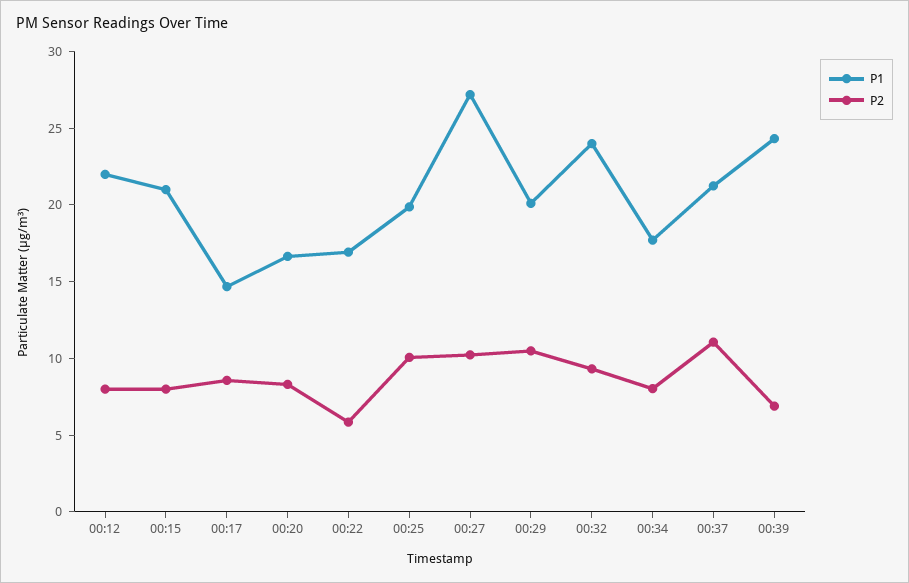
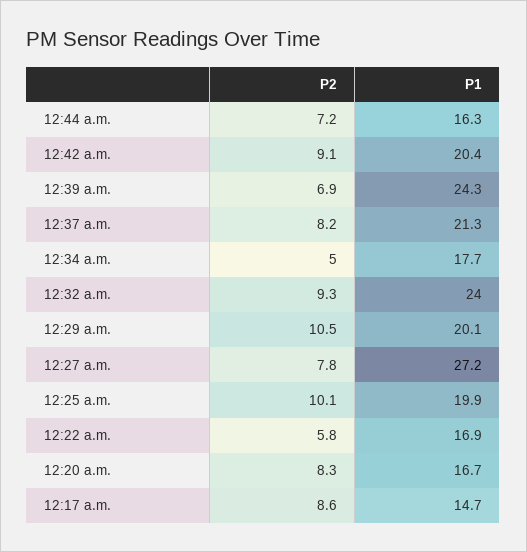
P1, 00:12: 22 -> none
P2, 00:12: 8 -> none
P1, 00:15: 21 -> none
P2, 00:15: 8 -> none
P2, 00:27: 10 -> 7.8
P2, 00:34: 8 -> 5
P2, 00:37: 11 -> 8.2
P2, 12:44 a.m.: none -> 7.2
P1, 12:44 a.m.: none -> 16.3
P2, 12:42 a.m.: none -> 9.1
P1, 12:42 a.m.: none -> 20.4

